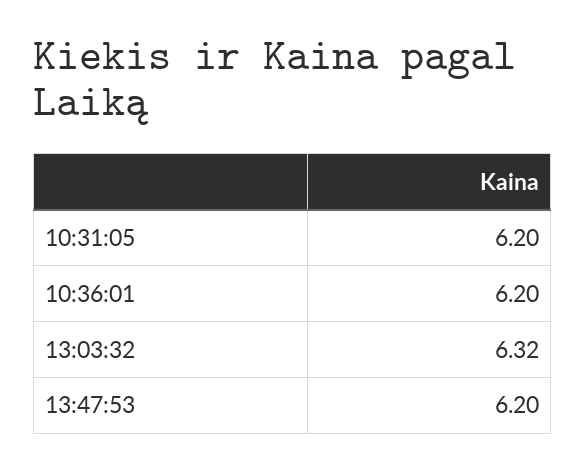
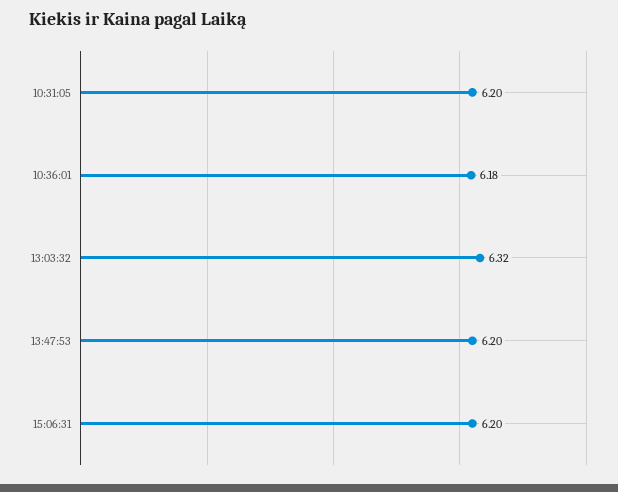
10:36:01: 6.2 -> 6.18
15:06:31: none -> 6.2

